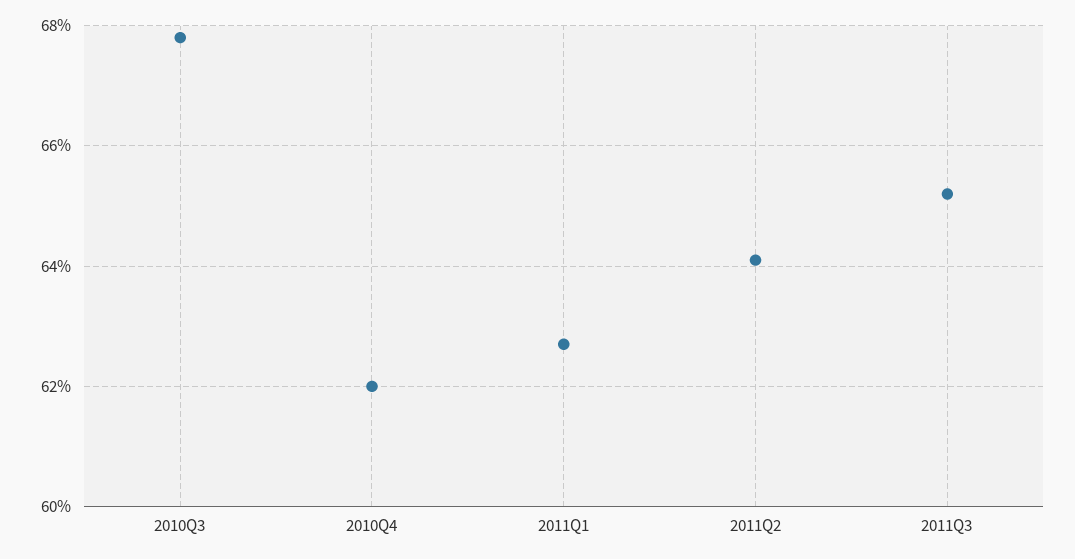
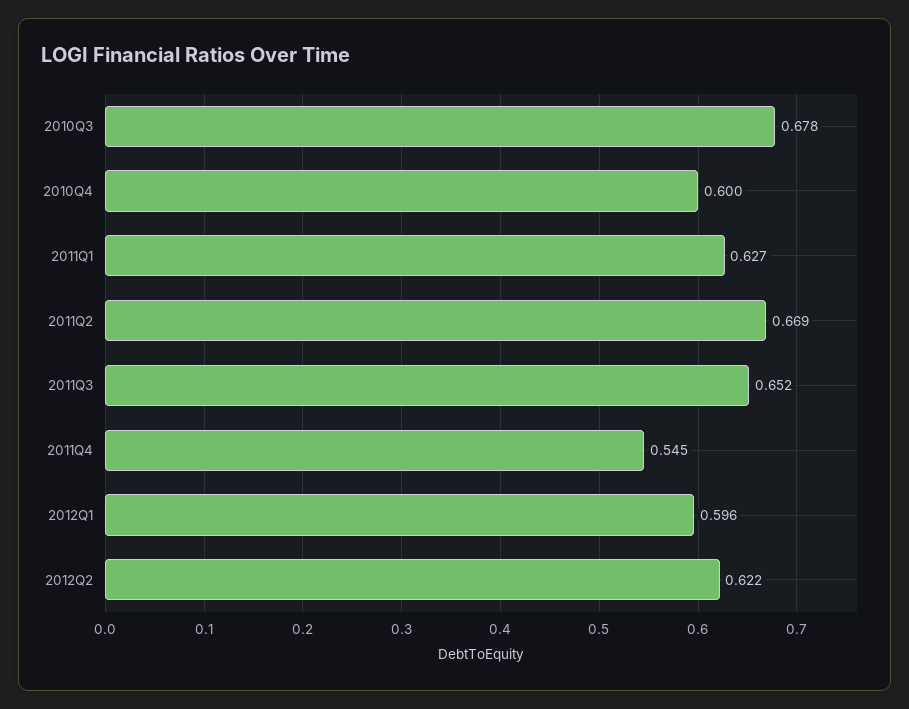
2010Q4: 0.62 -> 0.6
2011Q2: 0.64 -> 0.669
2011Q4: none -> 0.545
2012Q1: none -> 0.596
2012Q2: none -> 0.622

